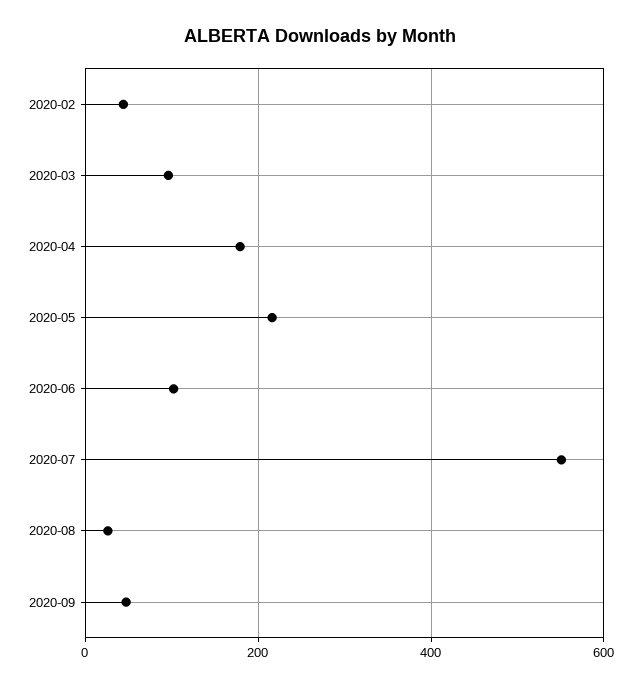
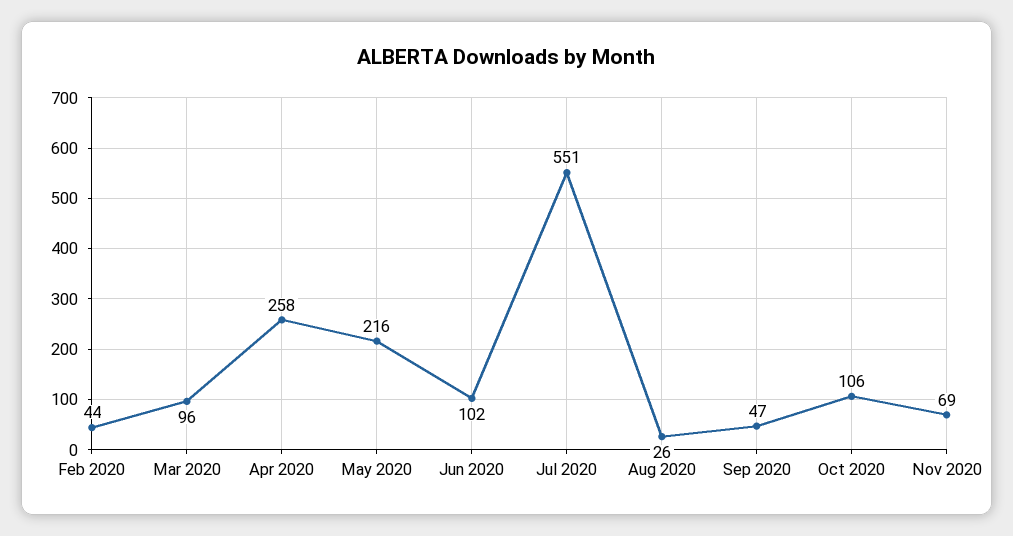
2020-04: 180 -> 258
Oct 2020: none -> 106
Nov 2020: none -> 69

